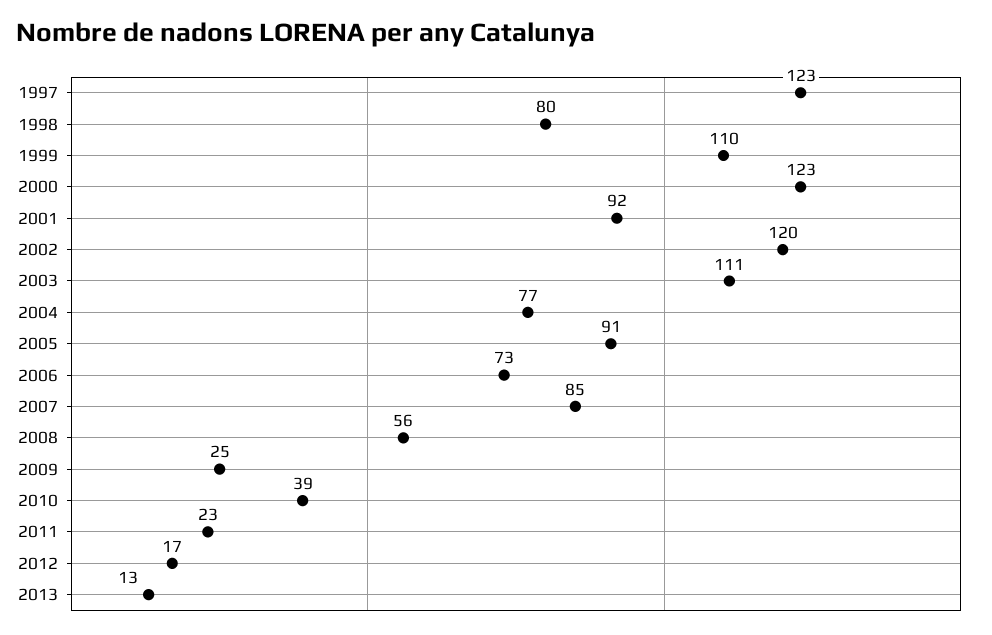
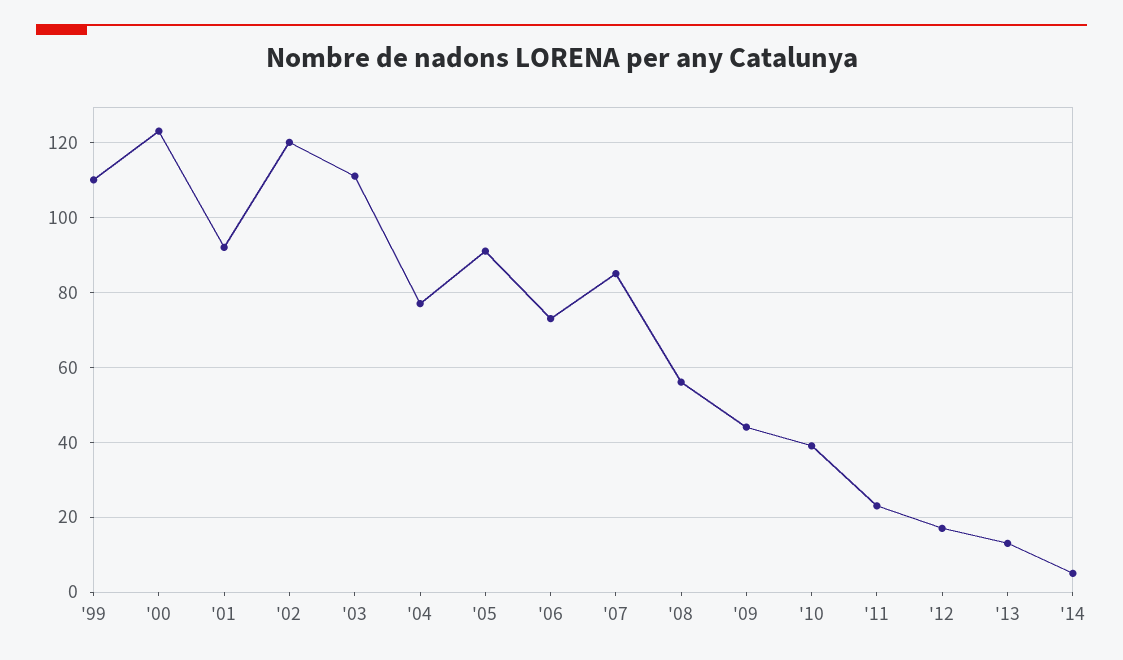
1997: 123 -> none
1998: 80 -> none
2009: 25 -> 45
'14: none -> 5

